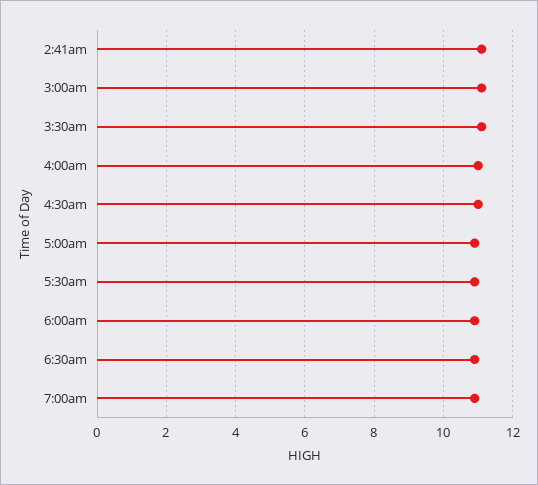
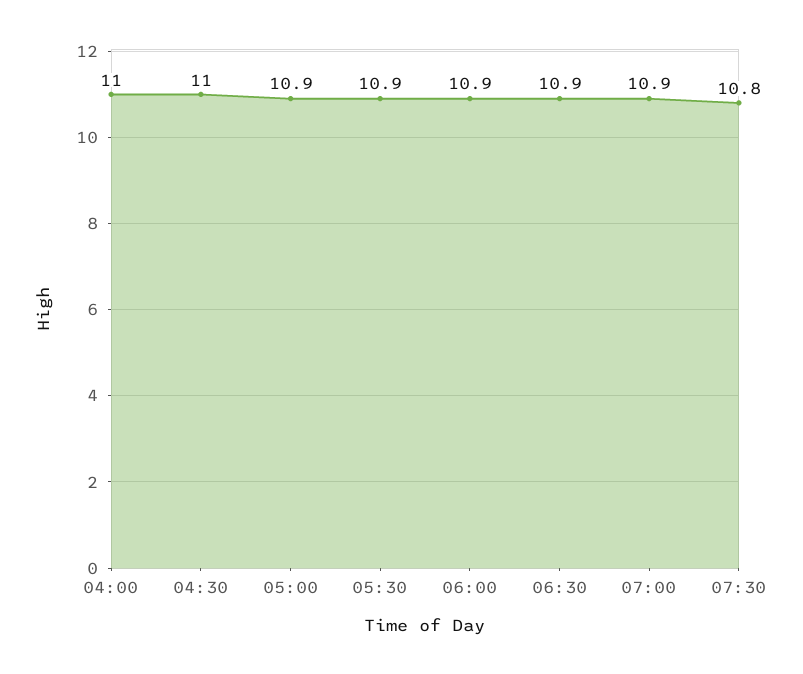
2:41am: 11 -> none
3:00am: 11 -> none
3:30am: 11 -> none
07:30: none -> 10.8

